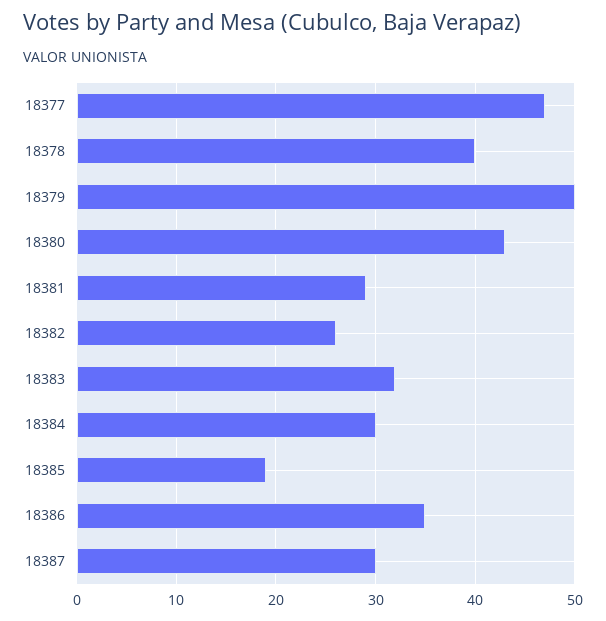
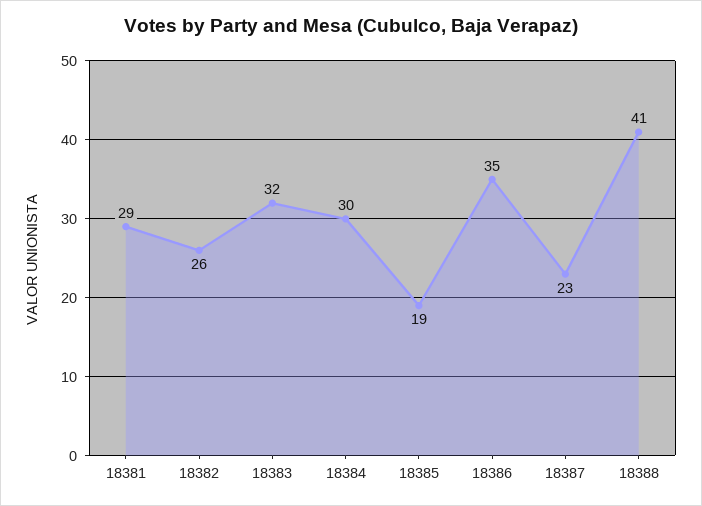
18377: 47 -> none
18378: 40 -> none
18379: 50 -> none
18380: 43 -> none
18387: 30 -> 23
18388: none -> 41

